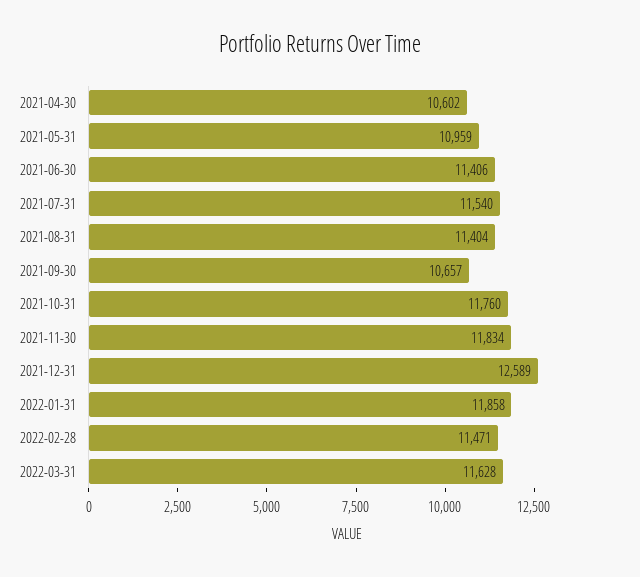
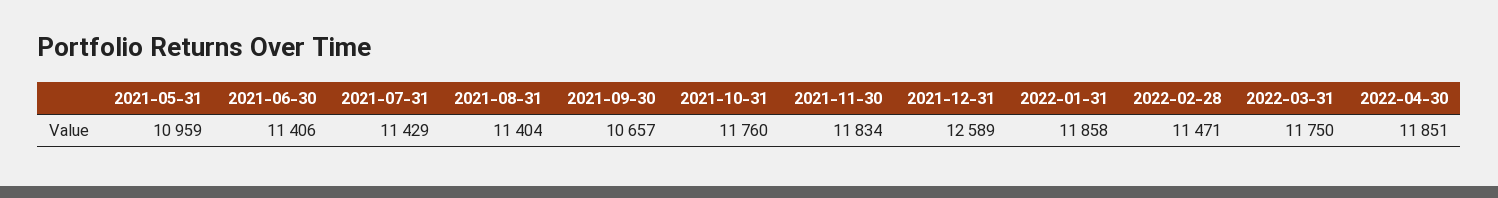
2021-04-30: 10602 -> none
2021-07-31: 11540 -> 11429
2022-03-31: 11628 -> 11750
2022-04-30: none -> 11851

